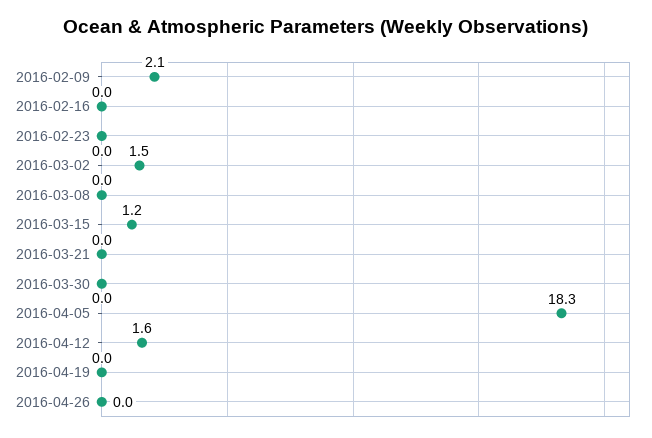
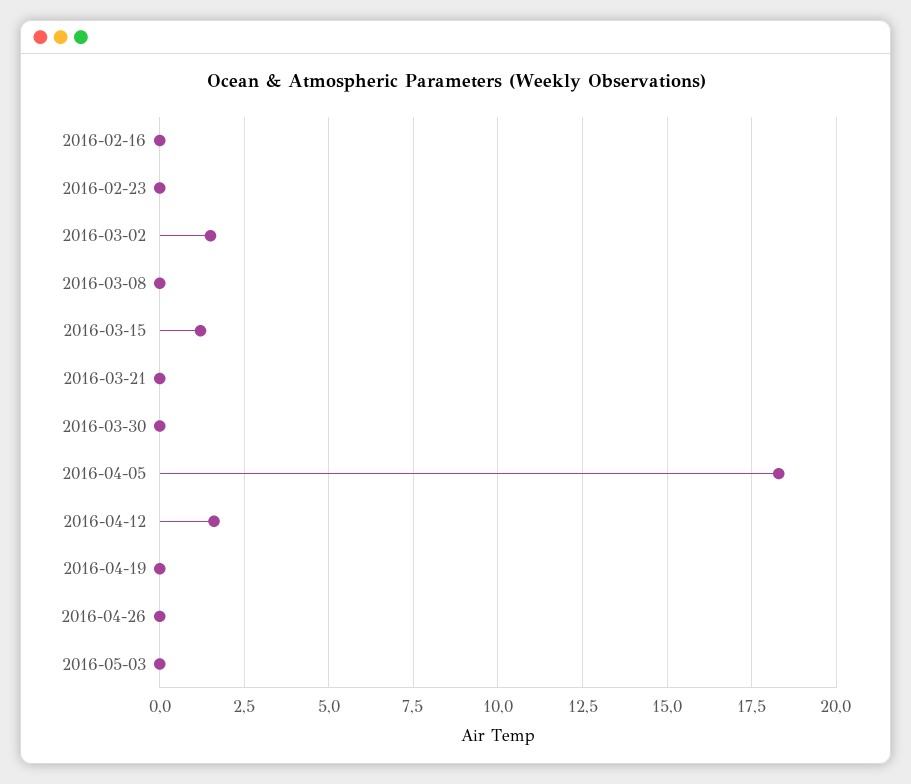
2016-02-09: 2.1 -> none
2016-05-03: none -> 0

